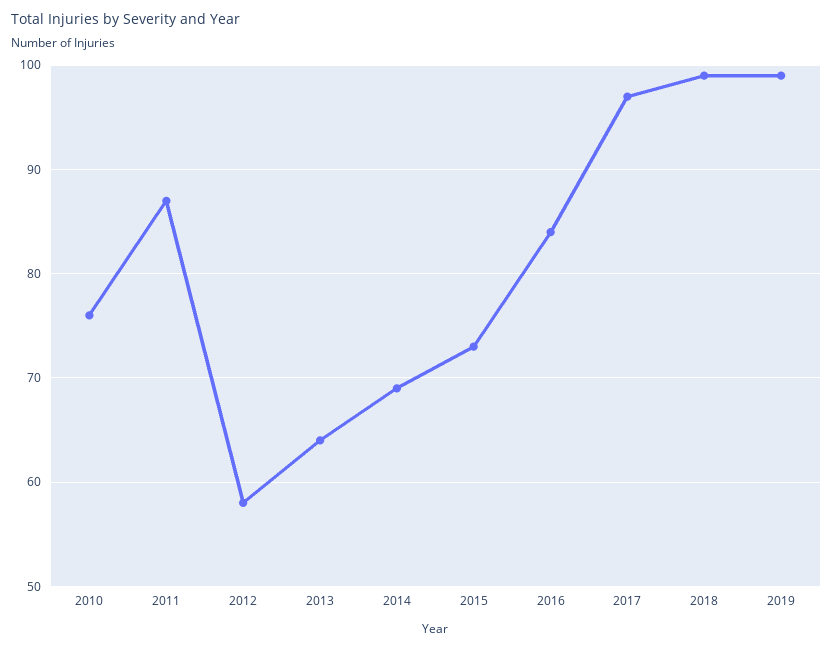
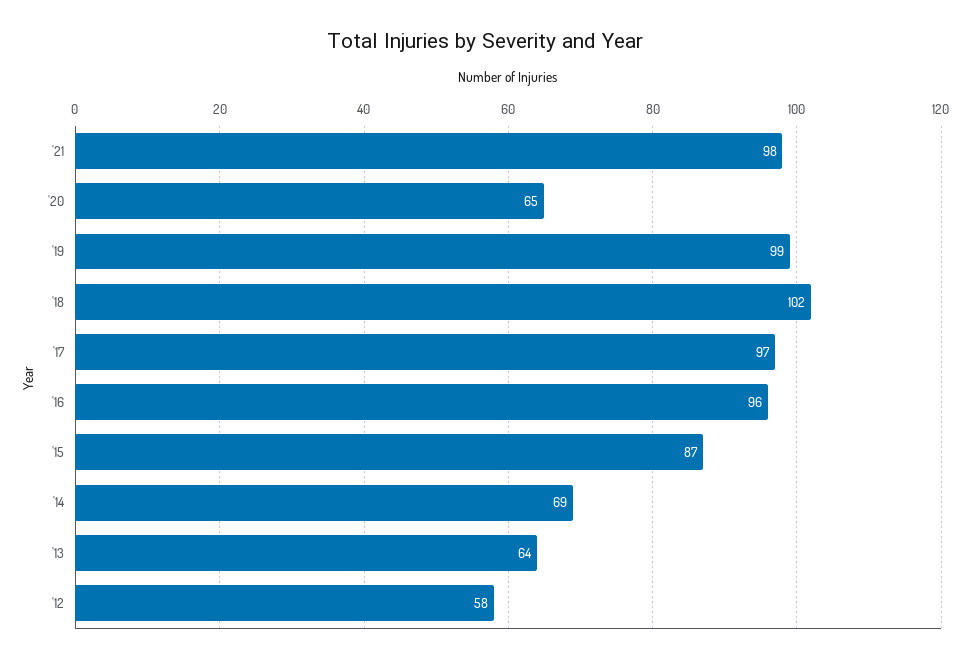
2010: 76 -> none
2011: 87 -> none
2015: 73 -> 87
2016: 84 -> 96
2018: 99 -> 102
'21: none -> 98
'20: none -> 65

